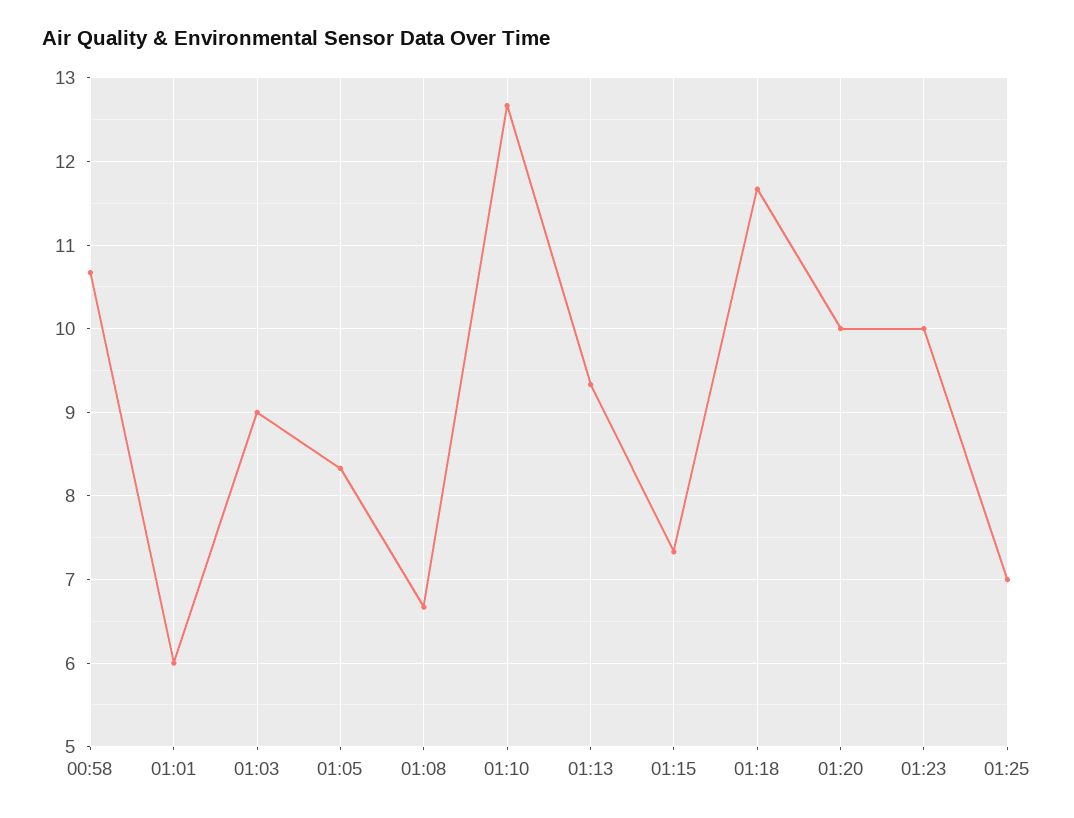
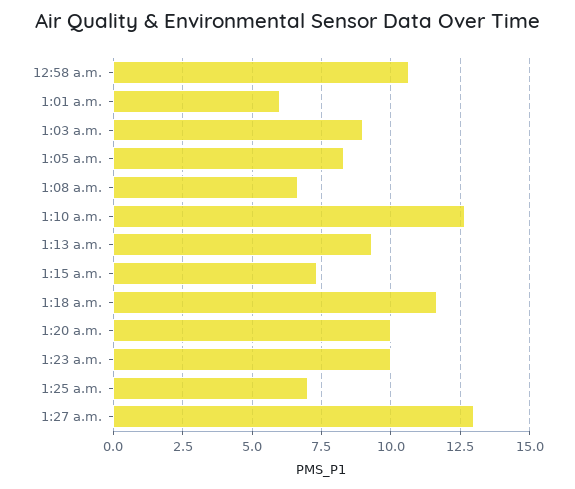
1:27 a.m.: none -> 13

